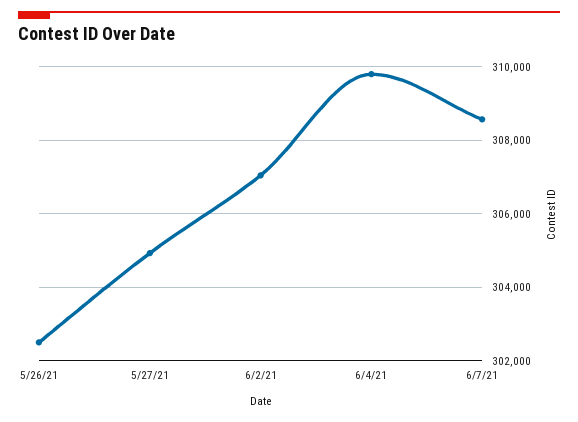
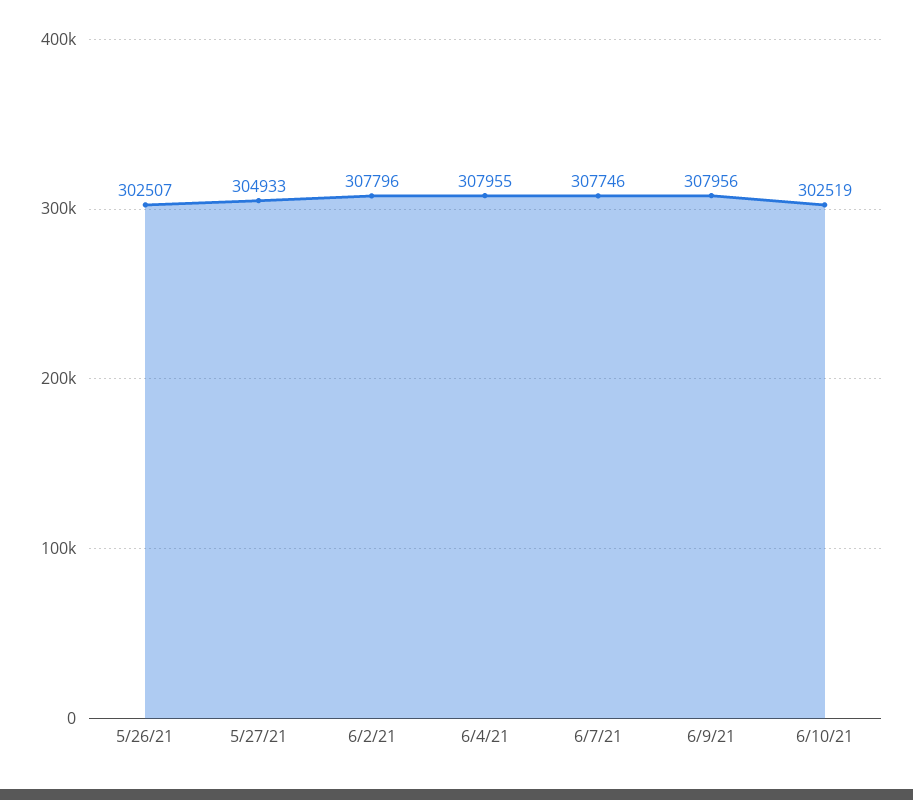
6/2/21: 307000 -> 307796
6/4/21: 309800 -> 307955
6/7/21: 308600 -> 307746
6/9/21: none -> 307956
6/10/21: none -> 302519

